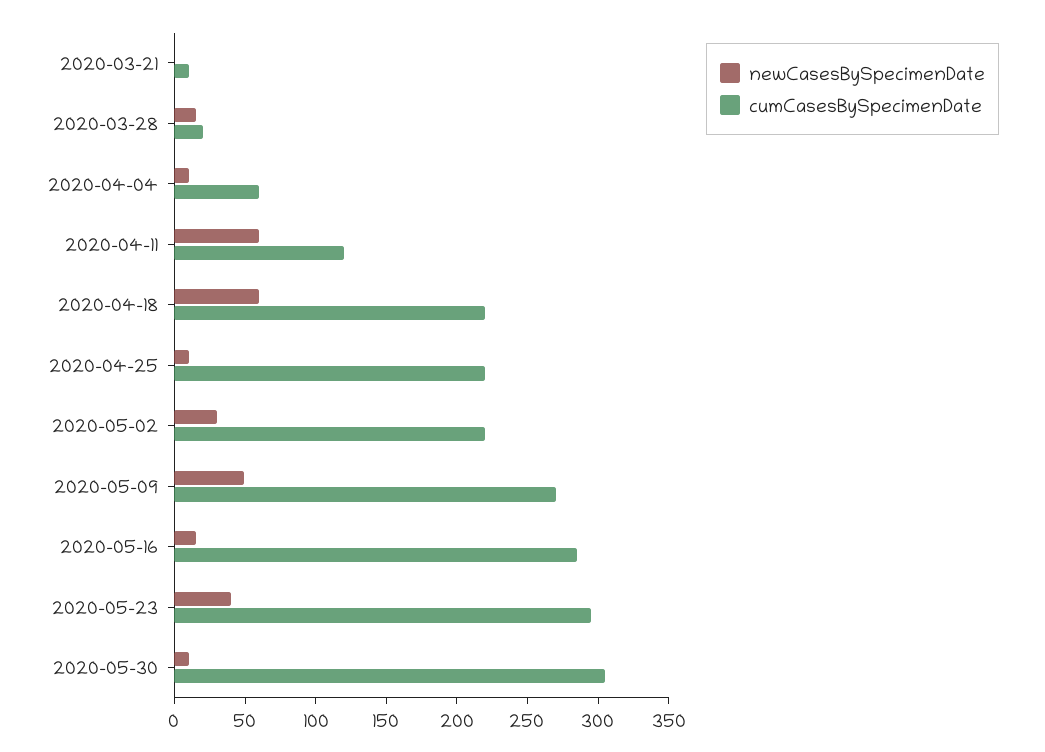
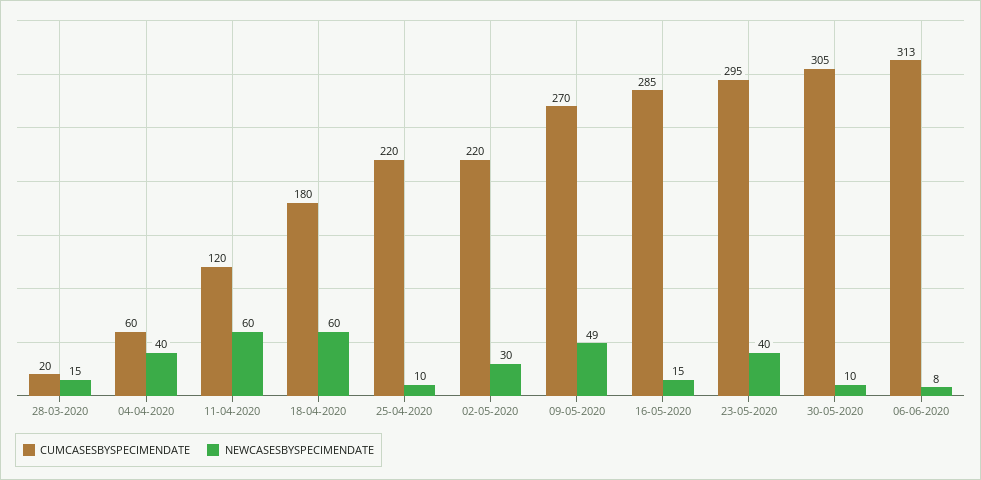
newCasesBySpecimenDate, 2020-03-21: 0 -> none
cumCasesBySpecimenDate, 2020-03-21: 10 -> none
newCasesBySpecimenDate, 2020-04-04: 10 -> 40
cumCasesBySpecimenDate, 2020-04-18: 220 -> 180
cumCasesBySpecimenDate, 06-06-2020: none -> 313
newCasesBySpecimenDate, 06-06-2020: none -> 8

